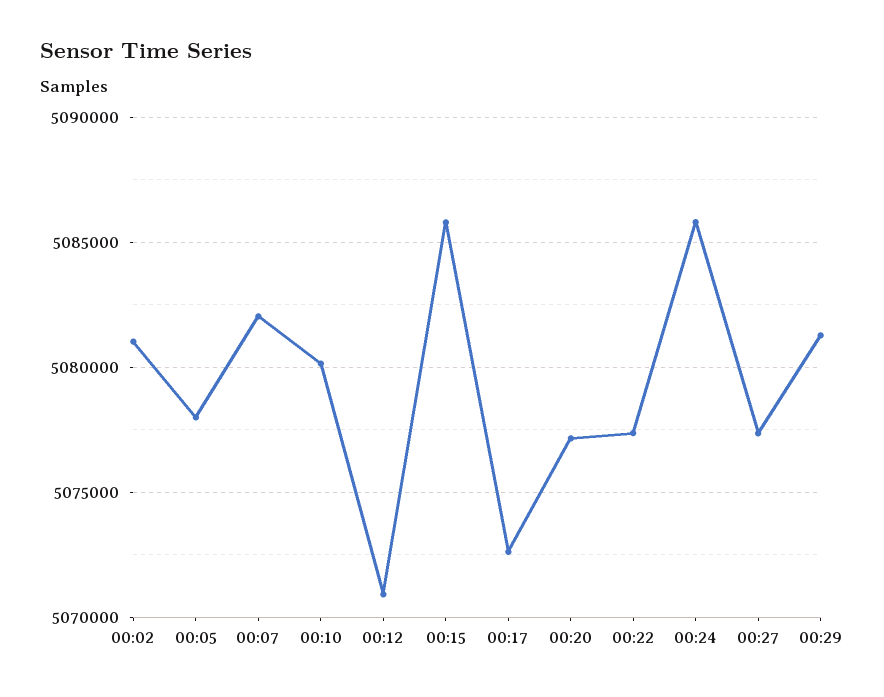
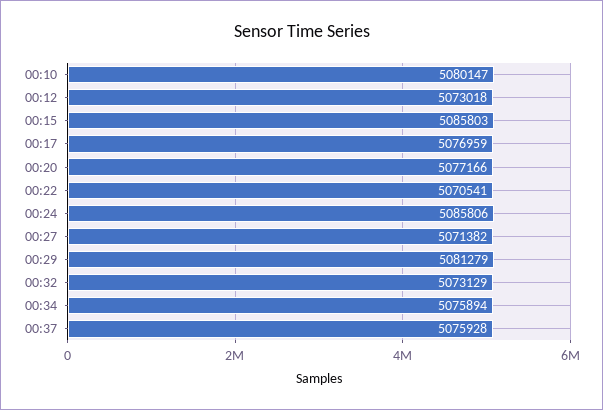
00:02: 5081000 -> none
00:05: 5078000 -> none
00:07: 5082000 -> none
00:12: 5071000 -> 5073018
00:17: 5072500 -> 5076959
00:22: 5077500 -> 5070541
00:27: 5077500 -> 5071382
00:32: none -> 5073129
00:34: none -> 5075894
00:37: none -> 5075928

